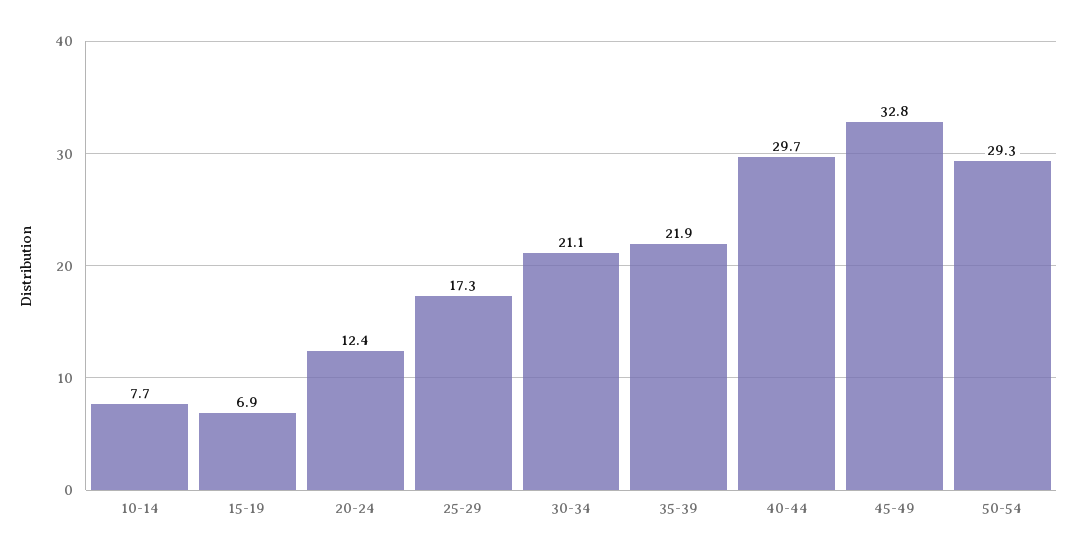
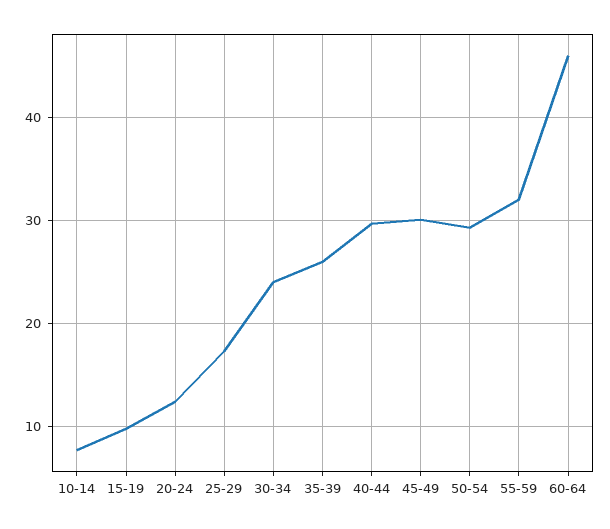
15-19: 6.9 -> 10
30-34: 21.1 -> 24
35-39: 21.9 -> 26
45-49: 32.8 -> 30
55-59: none -> 32
60-64: none -> 46

